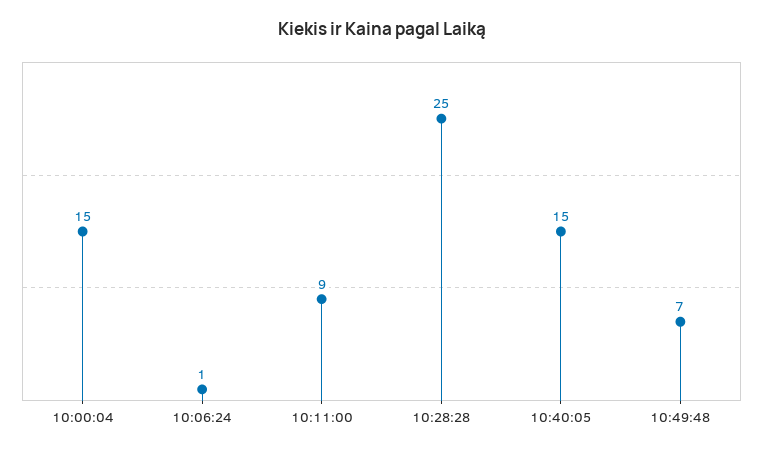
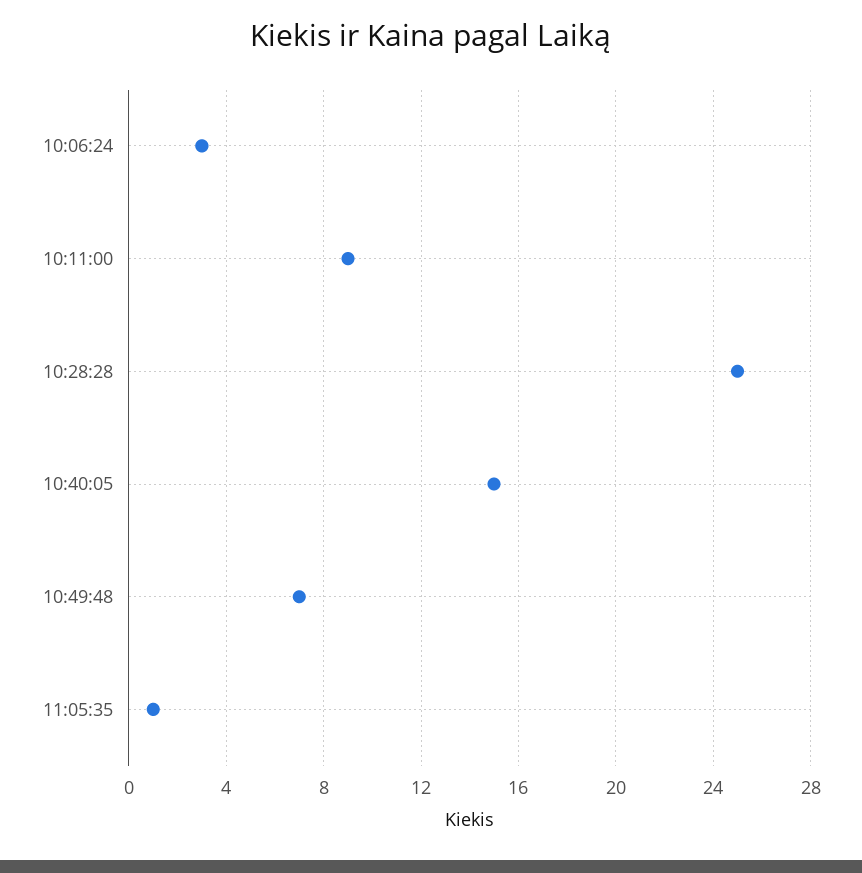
10:00:04: 15 -> none
10:06:24: 1 -> 3
11:05:35: none -> 1

